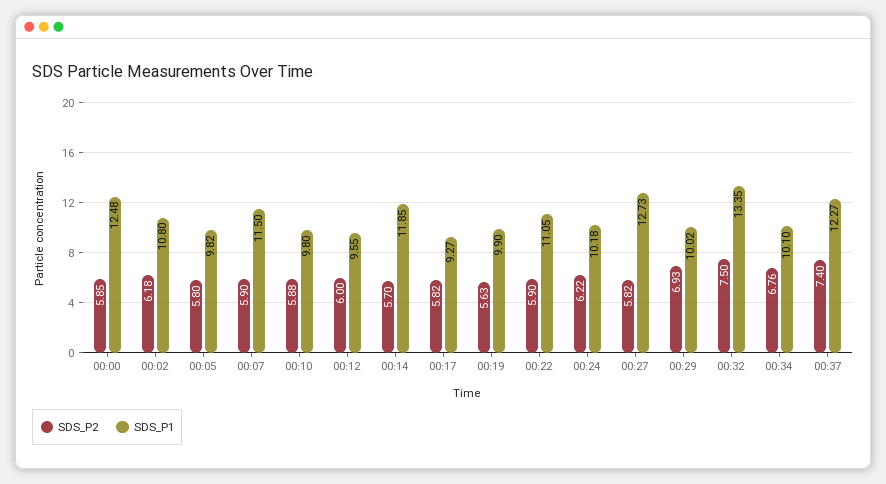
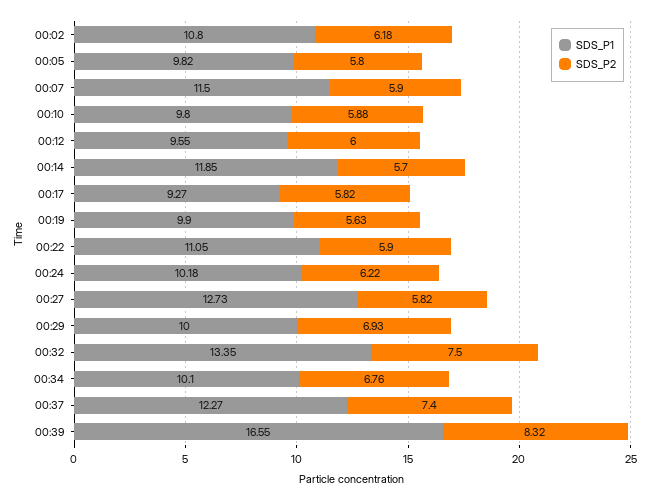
SDS_P2, 00:00: 5.85 -> none
SDS_P1, 00:00: 12.48 -> none
SDS_P1, 00:29: 10.02 -> 10
SDS_P1, 00:39: none -> 16.55
SDS_P2, 00:39: none -> 8.32

